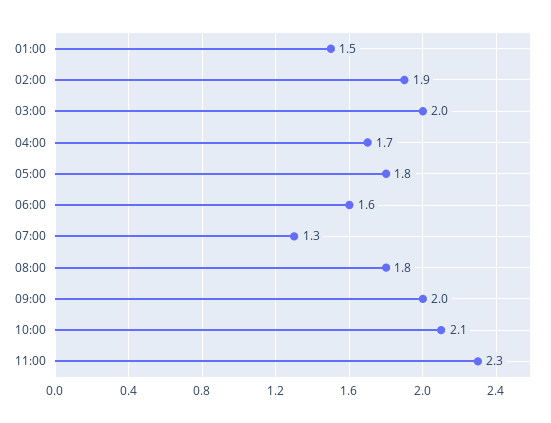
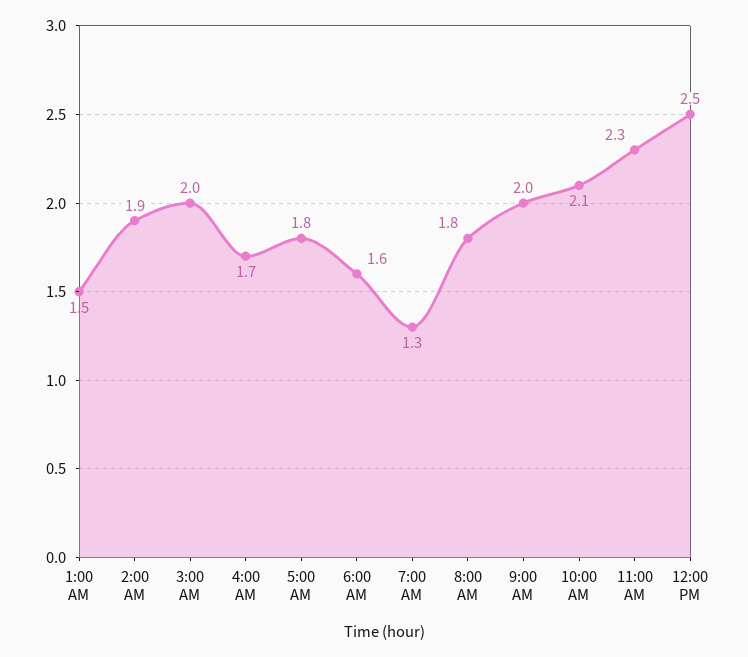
12:00 PM: none -> 2.5

